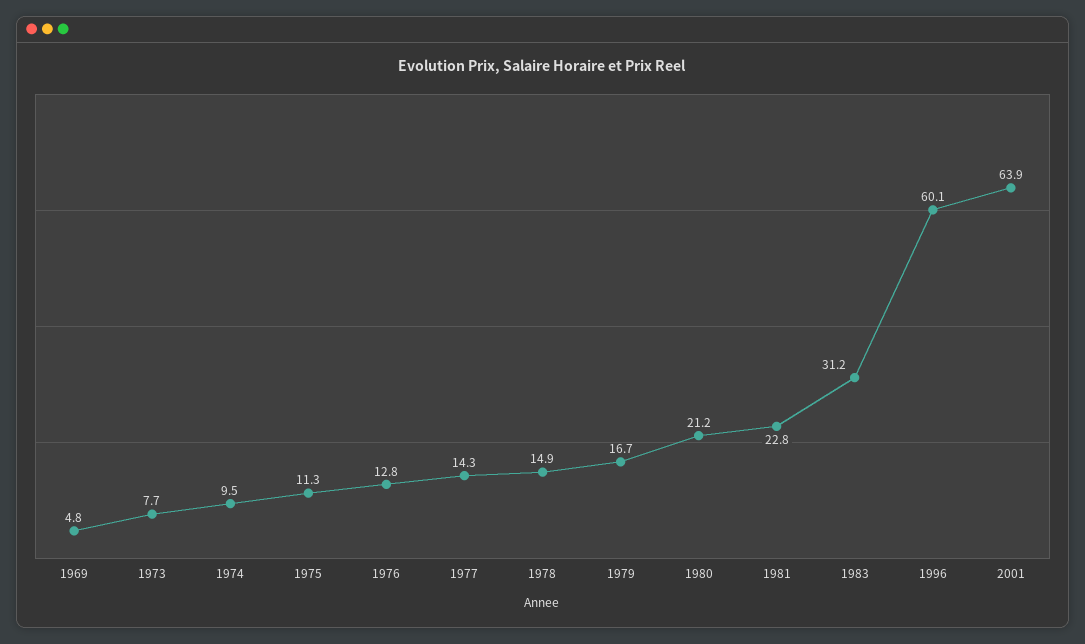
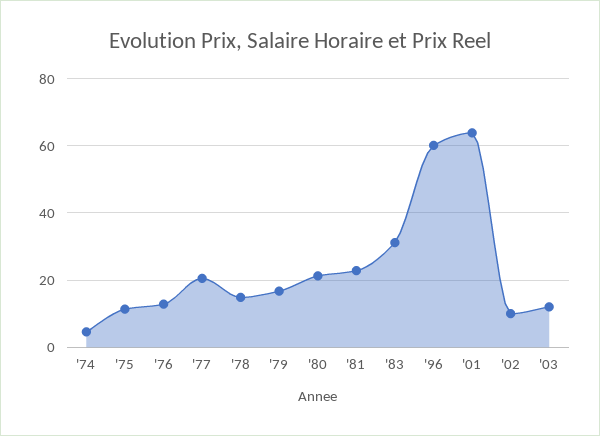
1969: 4.8 -> none
1973: 7.7 -> none
1974: 9.5 -> 4
1977: 14.3 -> 20
'02: none -> 10
'03: none -> 12

